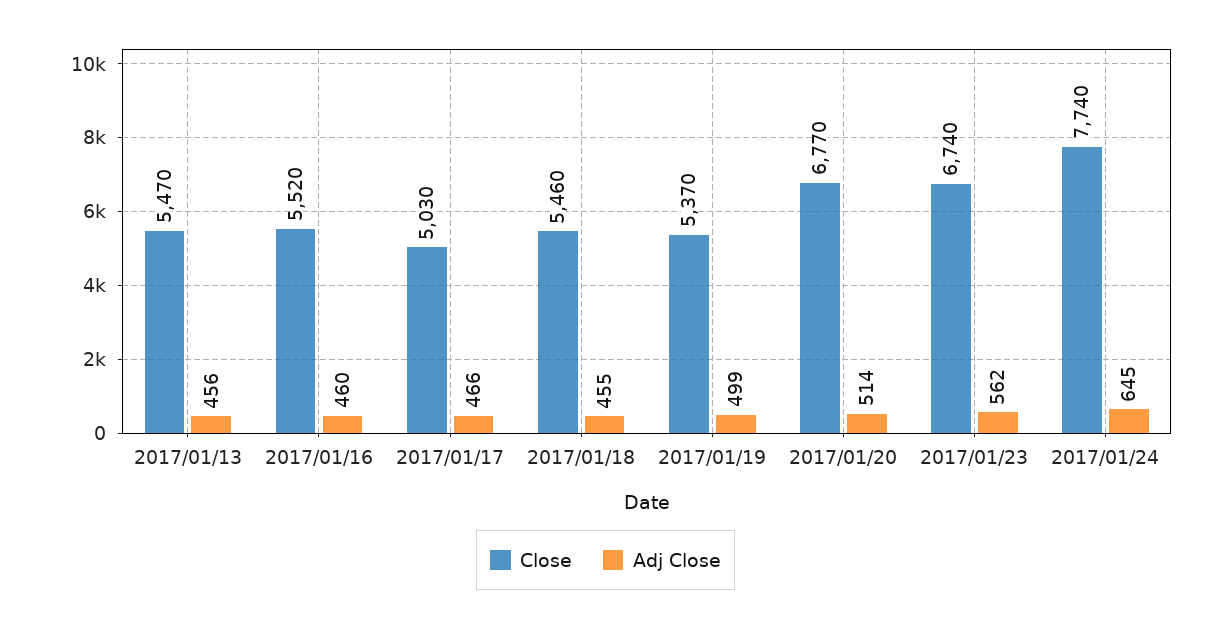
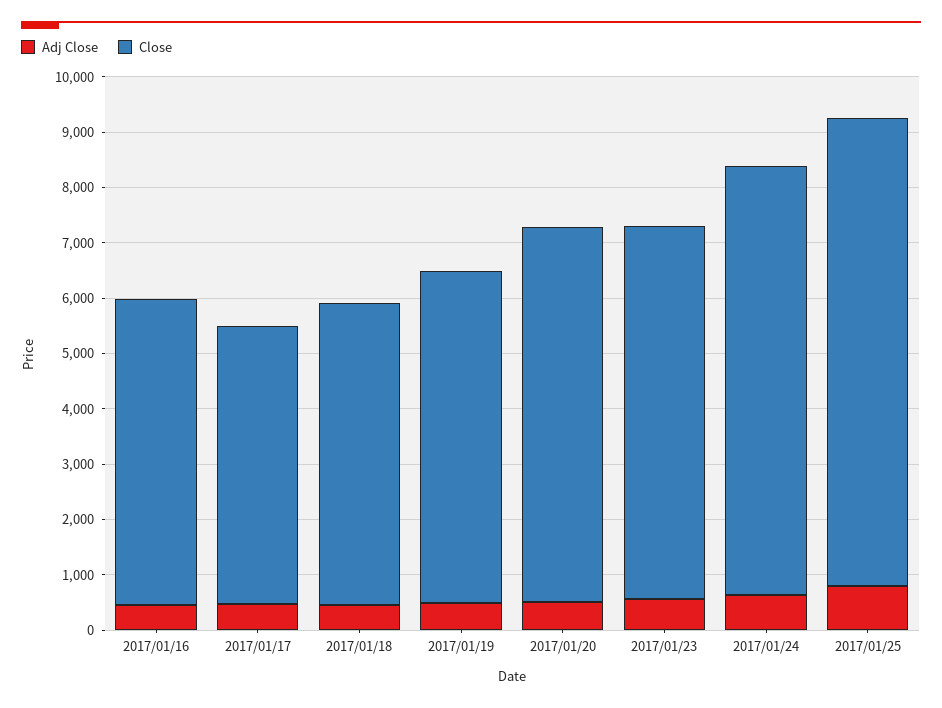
Close, 2017/01/13: 5470 -> none
Adj Close, 2017/01/13: 456 -> none
Close, 2017/01/19: 5370 -> 6000
Adj Close, 2017/01/25: none -> 800
Close, 2017/01/25: none -> 8400

